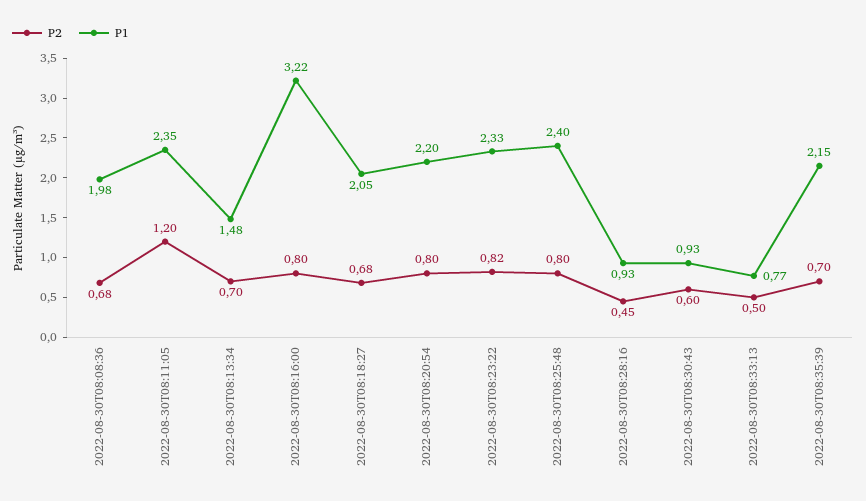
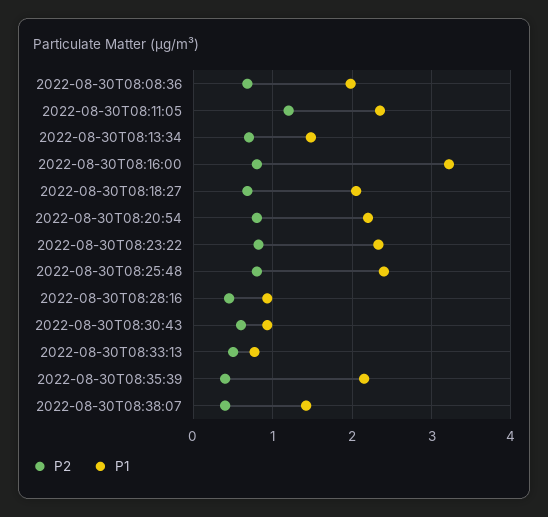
P2, 2022-08-30T08:35:39: 0.7 -> 0.4
P2, 2022-08-30T08:38:07: none -> 0.4
P1, 2022-08-30T08:38:07: none -> 1.4

